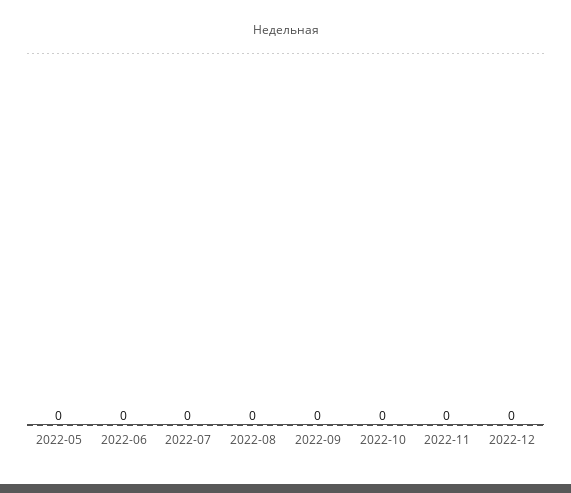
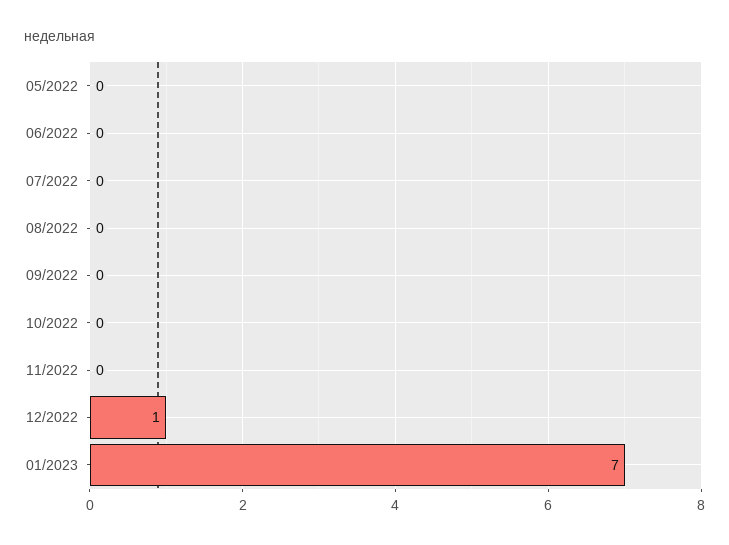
2022-12: 0 -> 1
01/2023: none -> 7

